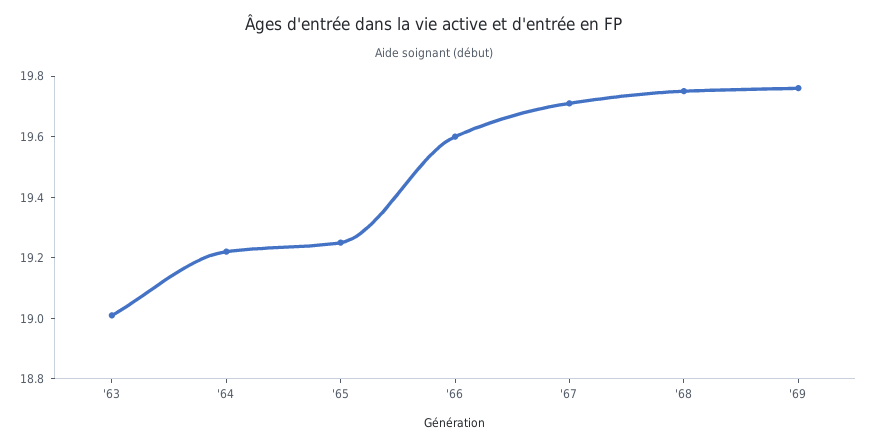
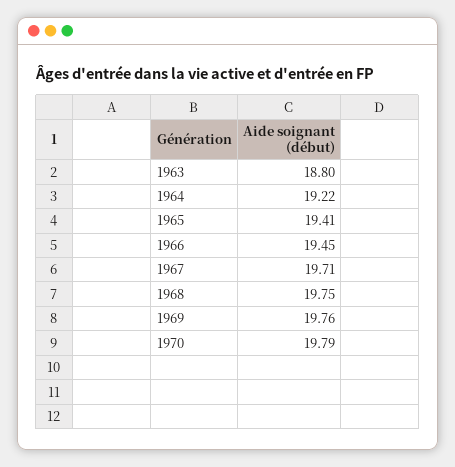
'63: 19 -> 18.8
'65: 19.25 -> 19.41
'66: 19.6 -> 19.45
1970: none -> 19.79

